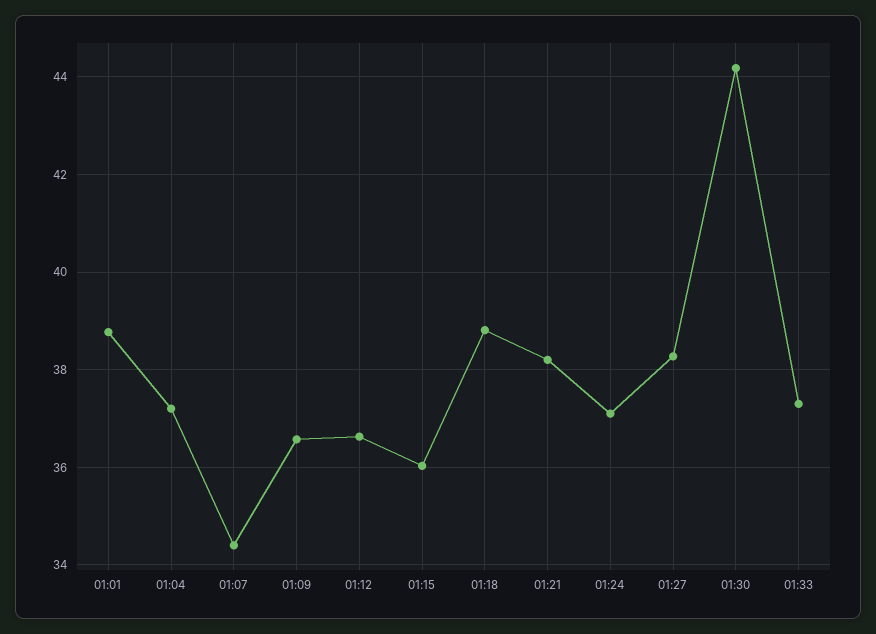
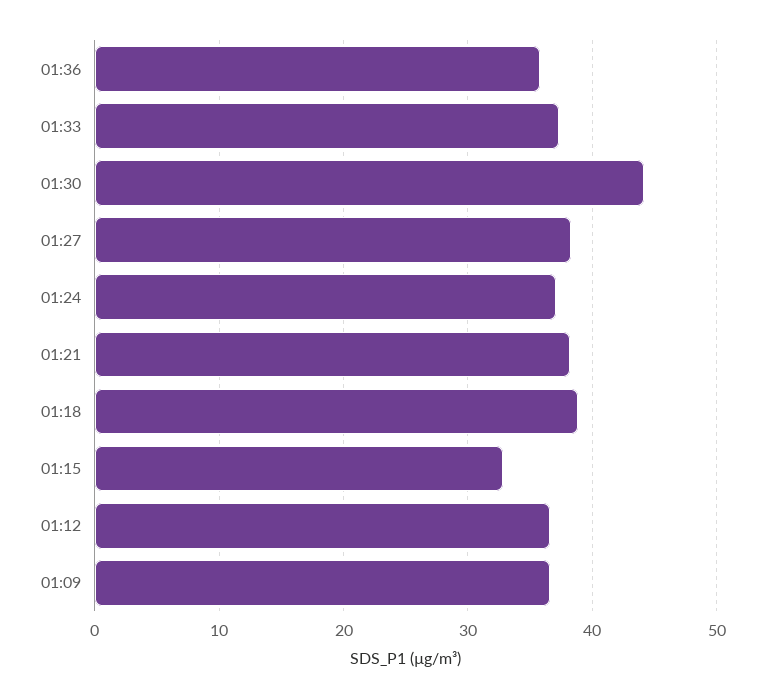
01:01: 38.8 -> none
01:04: 37.2 -> none
01:07: 34.4 -> none
01:15: 36 -> 33
01:36: none -> 36

